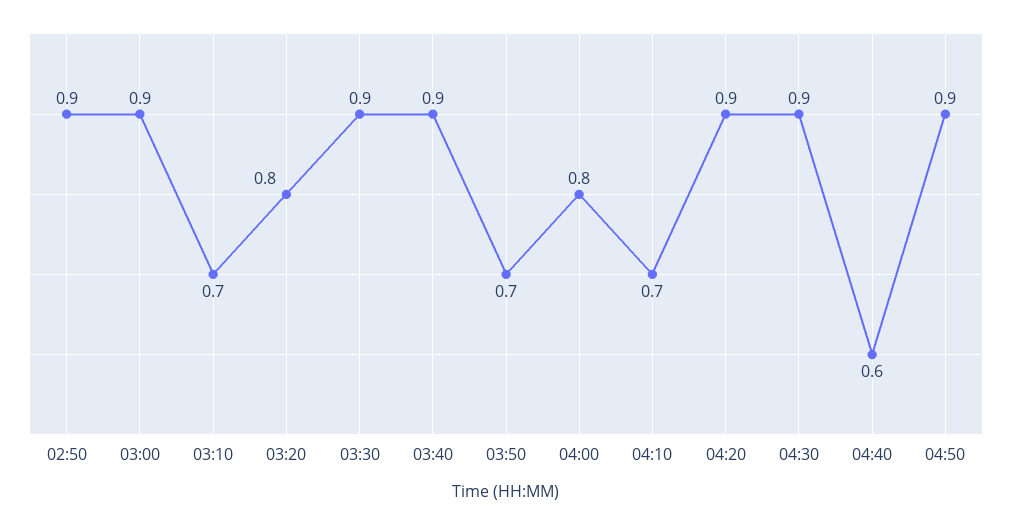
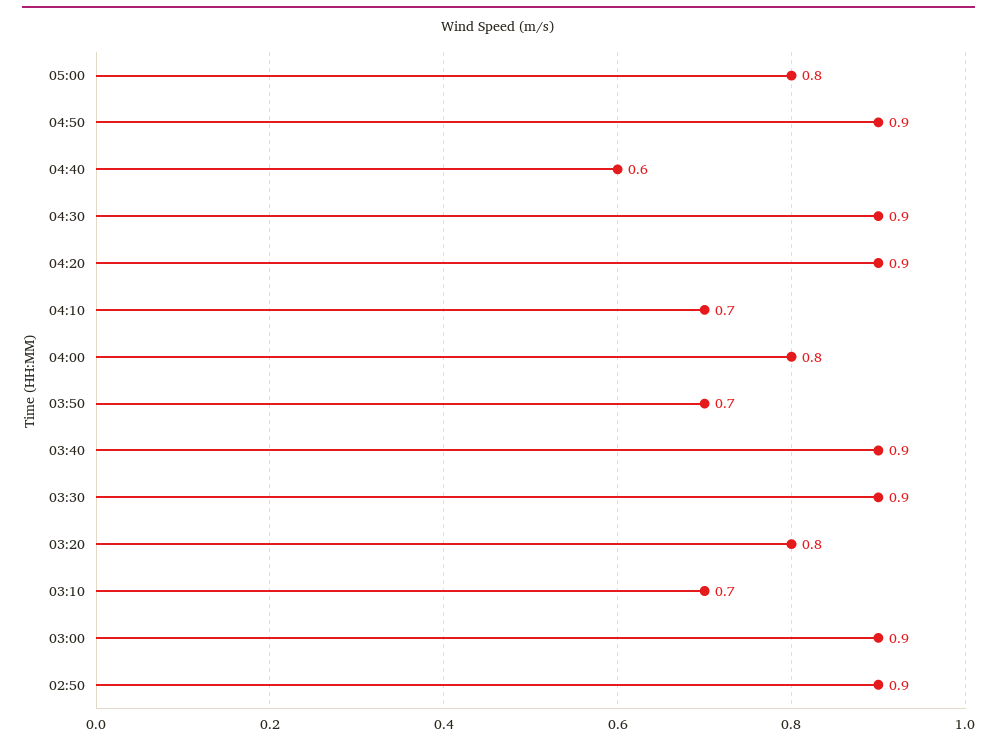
05:00: none -> 0.8

